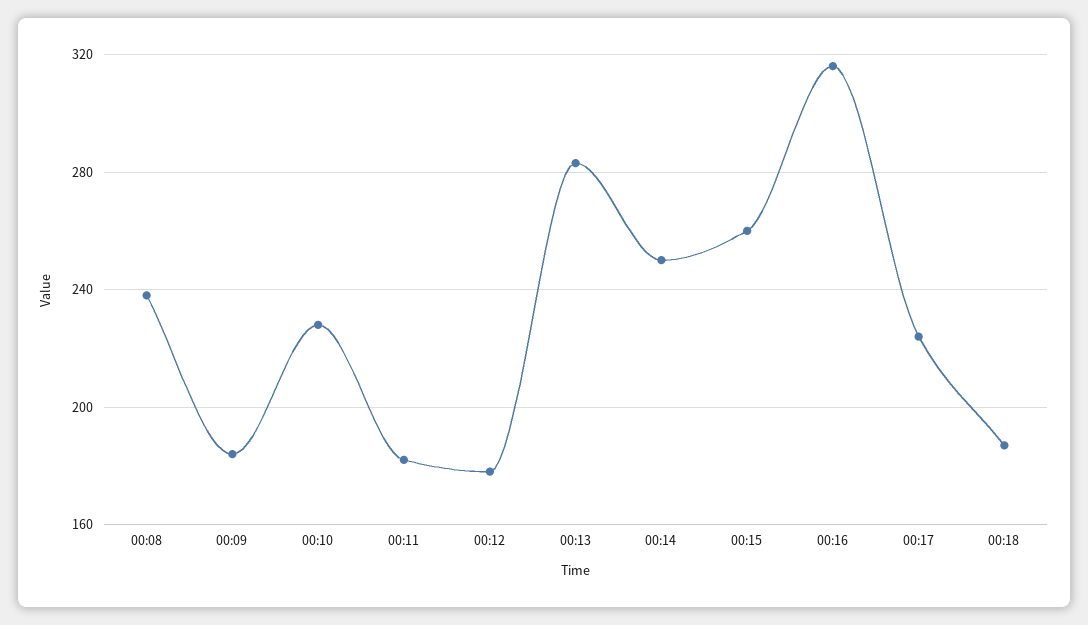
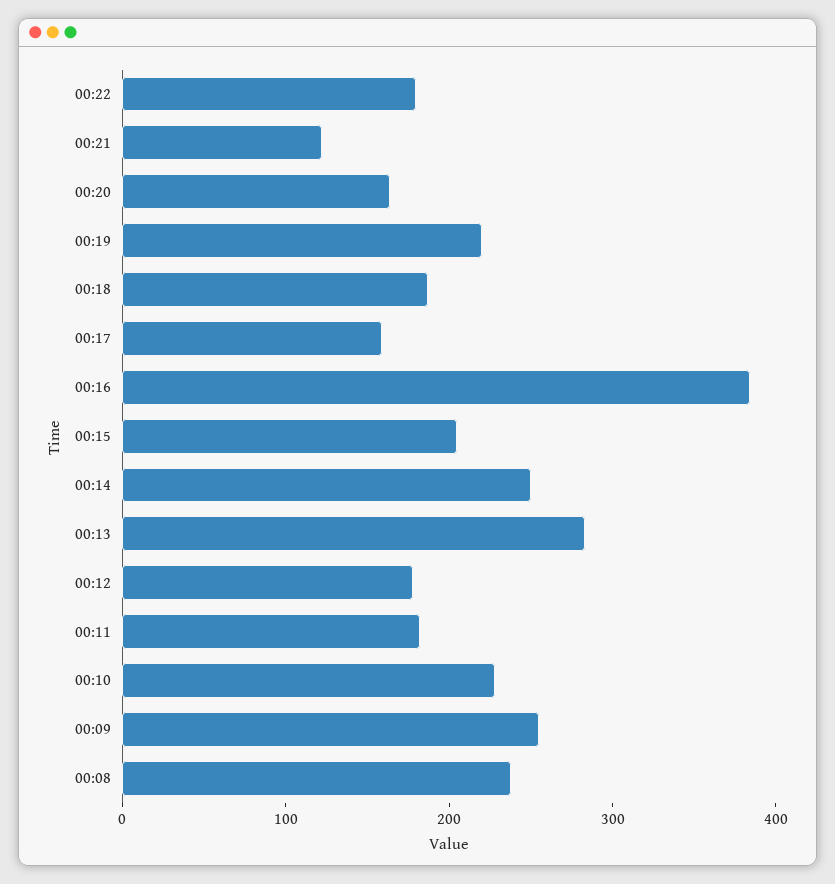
00:09: 185 -> 260
00:15: 260 -> 200
00:16: 315 -> 380
00:17: 225 -> 160
00:22: none -> 180
00:21: none -> 120
00:20: none -> 160
00:19: none -> 220

